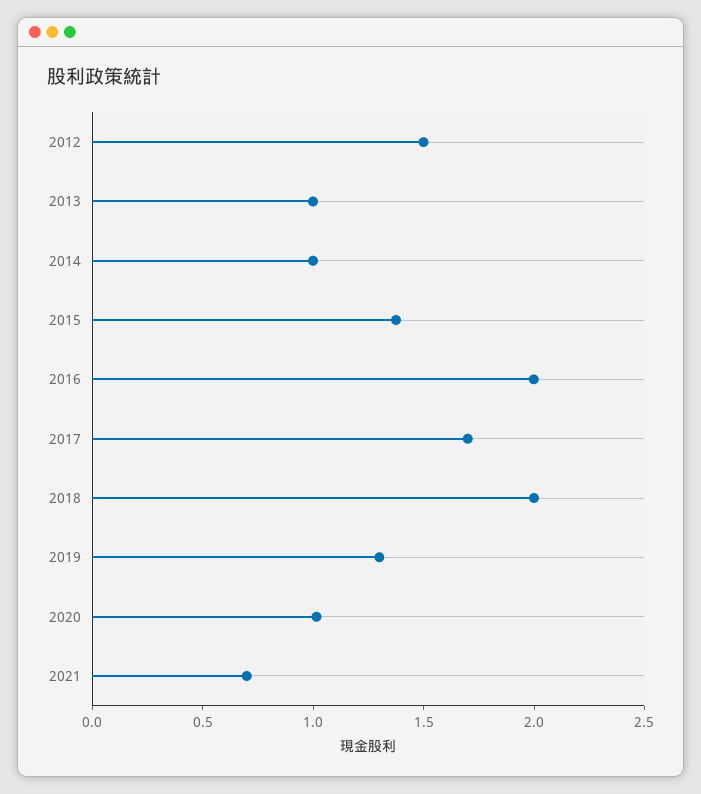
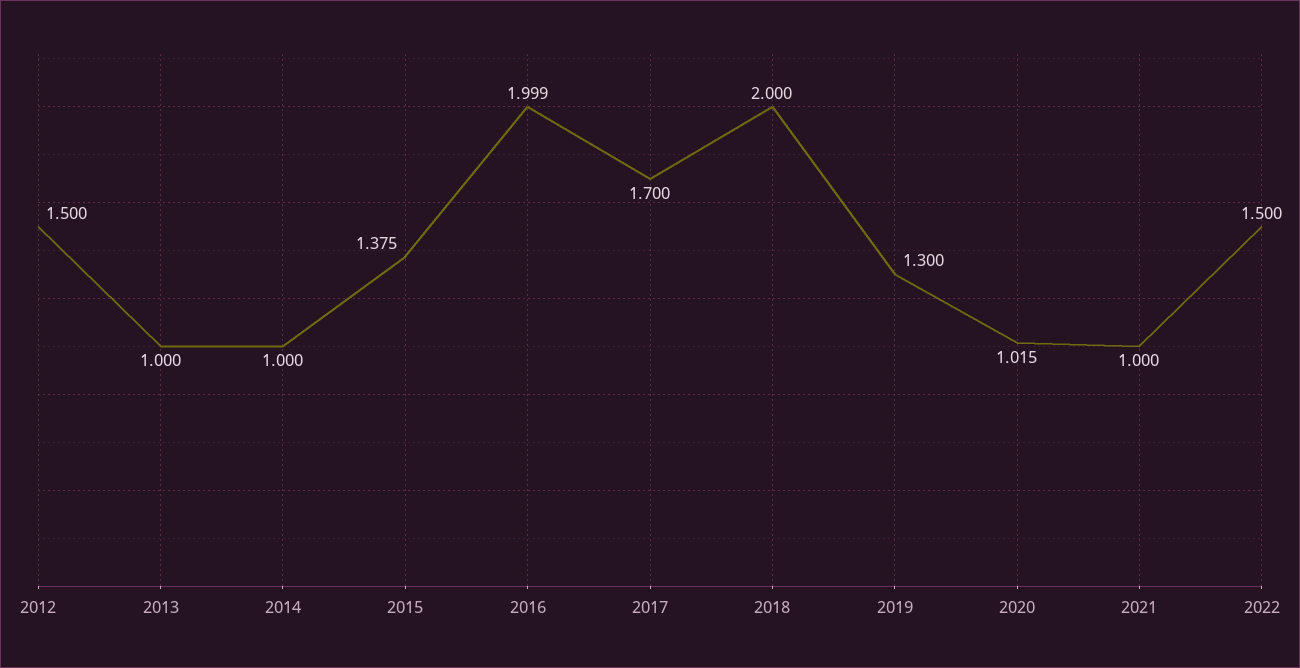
2021: 0.7 -> 1
2022: none -> 1.5

